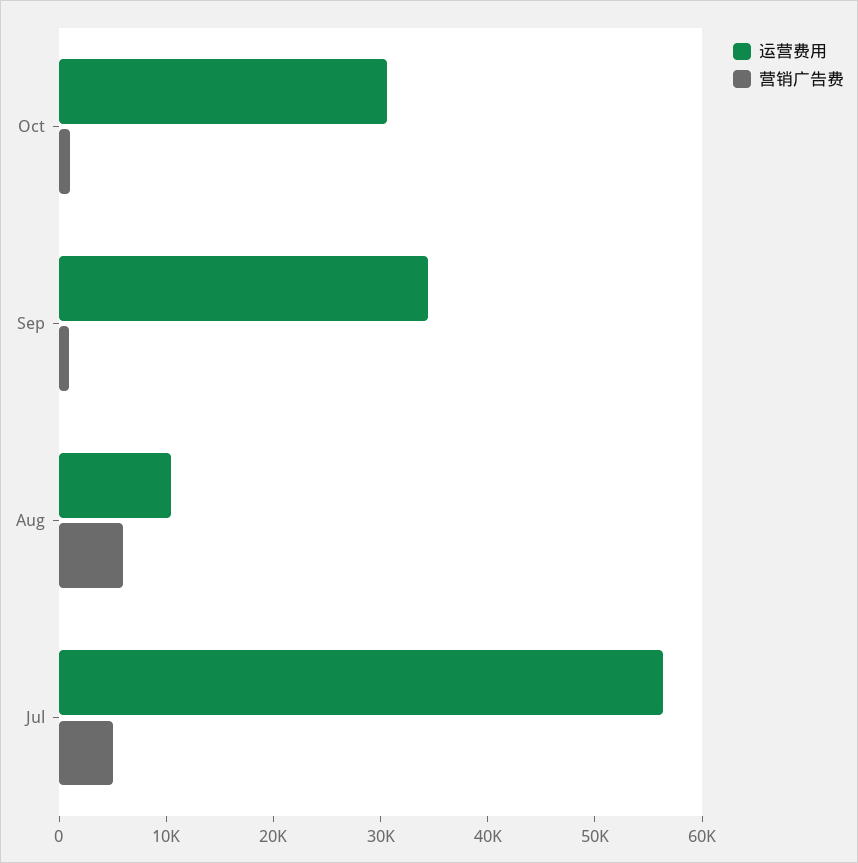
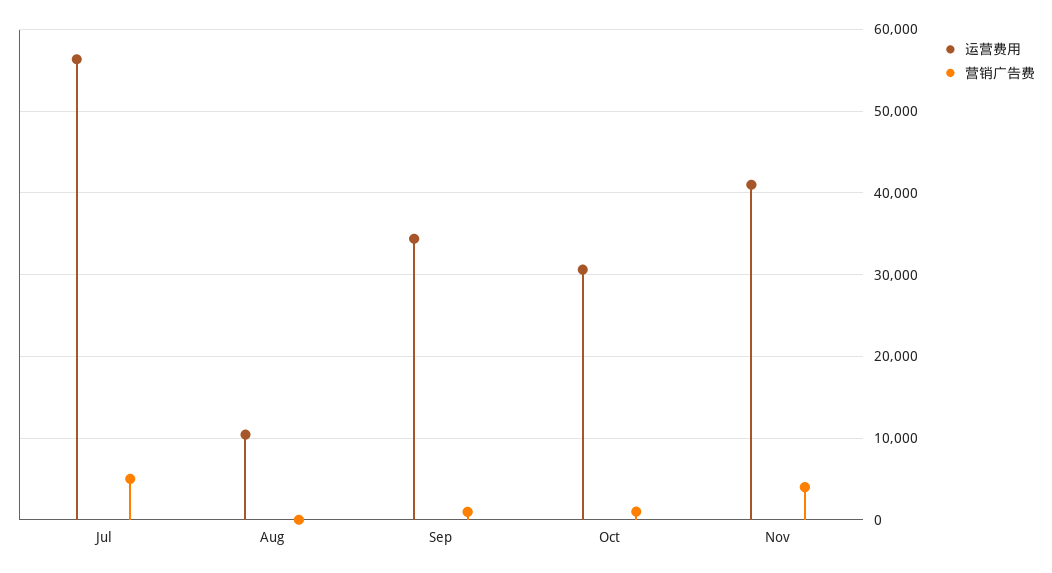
营销广告费, Aug: 6000 -> 0
运营费用, Nov: none -> 41000
营销广告费, Nov: none -> 4000

